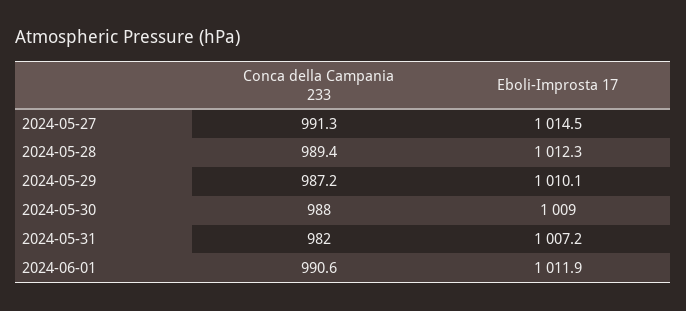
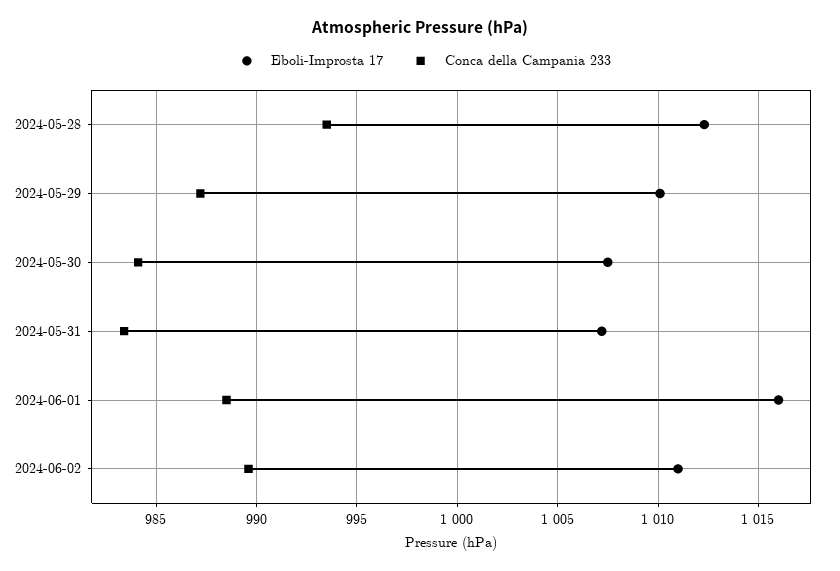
Conca della Campania 233, 2024-05-27: 991.3 -> none
Eboli-Improsta 17, 2024-05-27: 1014.5 -> none
Conca della Campania 233, 2024-05-28: 989.4 -> 993.5
Conca della Campania 233, 2024-05-30: 988 -> 984
Eboli-Improsta 17, 2024-05-30: 1009 -> 1007.5
Conca della Campania 233, 2024-05-31: 982 -> 983.5
Conca della Campania 233, 2024-06-01: 990.6 -> 988.5
Eboli-Improsta 17, 2024-06-01: 1011.9 -> 1016
Eboli-Improsta 17, 2024-06-02: none -> 1011
Conca della Campania 233, 2024-06-02: none -> 989.5

